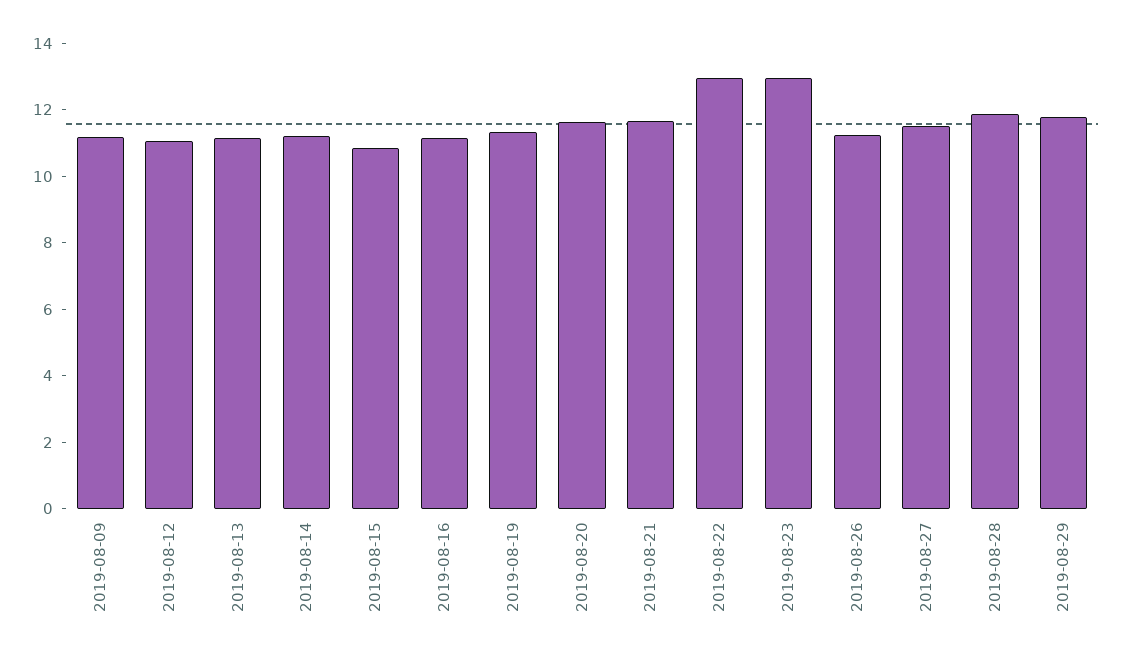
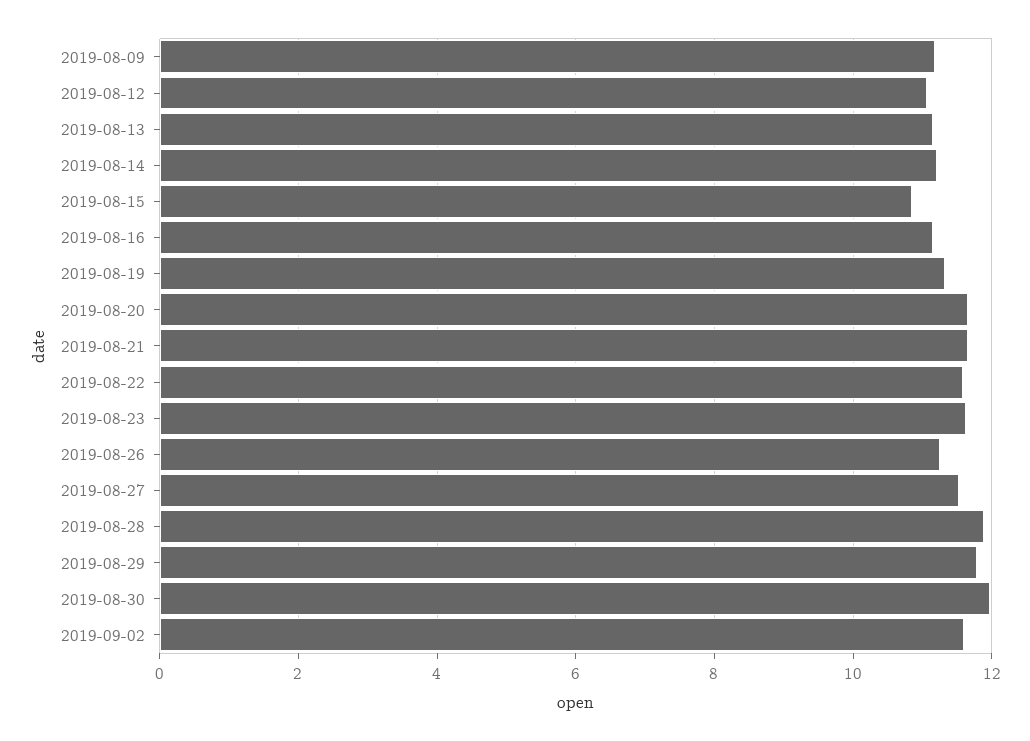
2019-08-22: 13 -> 11.6
2019-08-23: 13 -> 11.6
2019-08-30: none -> 12
2019-09-02: none -> 11.6

